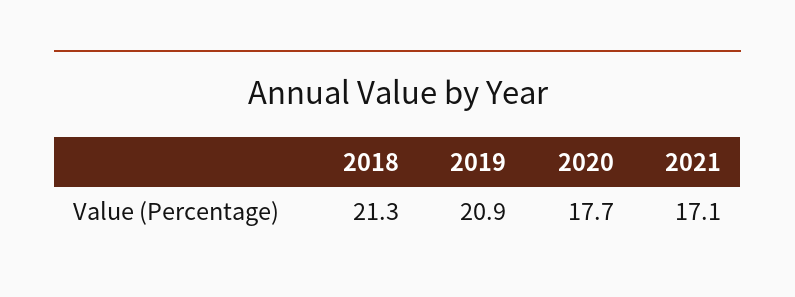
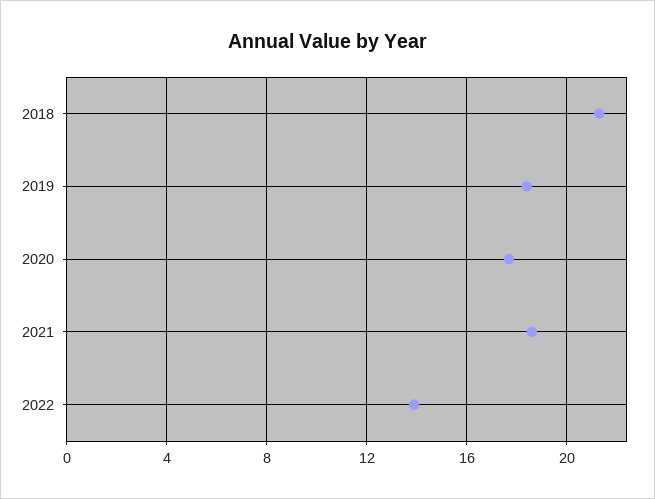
2019: 20.9 -> 18.5
2021: 17.1 -> 18.5
2022: none -> 14

